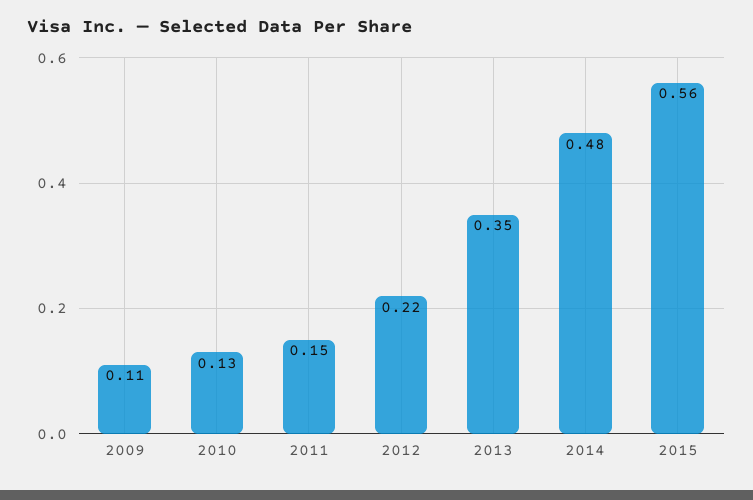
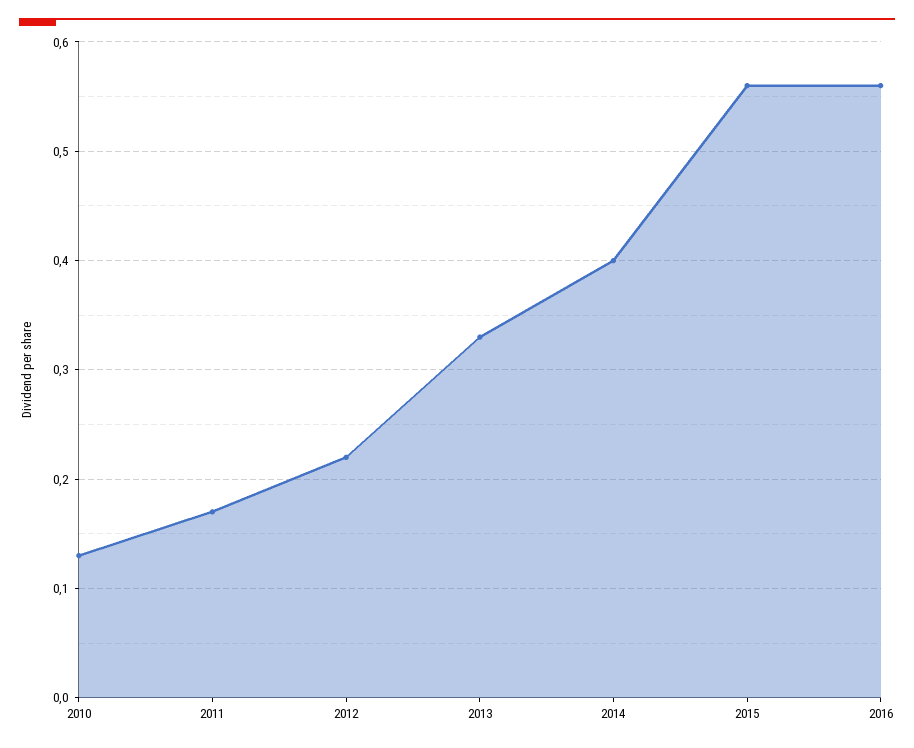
2009: 0.11 -> none
2011: 0.15 -> 0.17
2013: 0.35 -> 0.33
2014: 0.48 -> 0.4
2016: none -> 0.56

